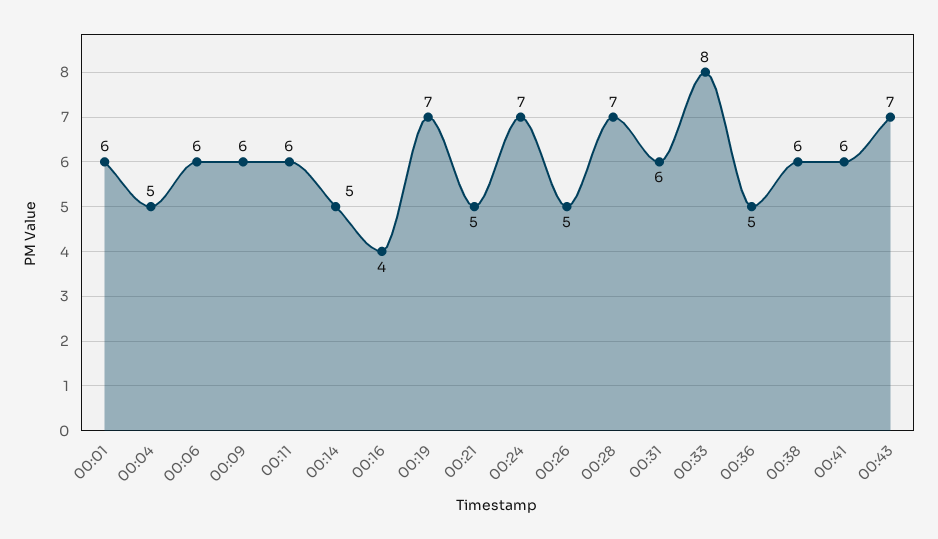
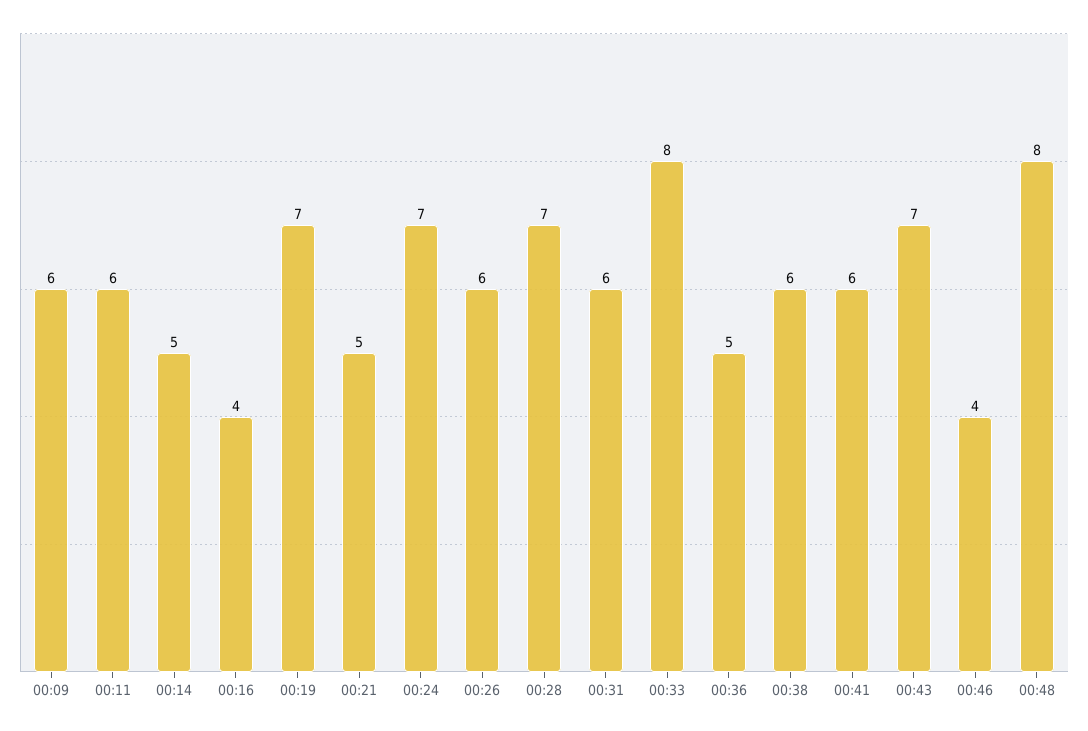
00:01: 6 -> none
00:04: 5 -> none
00:06: 6 -> none
00:26: 5 -> 6
00:46: none -> 4
00:48: none -> 8

